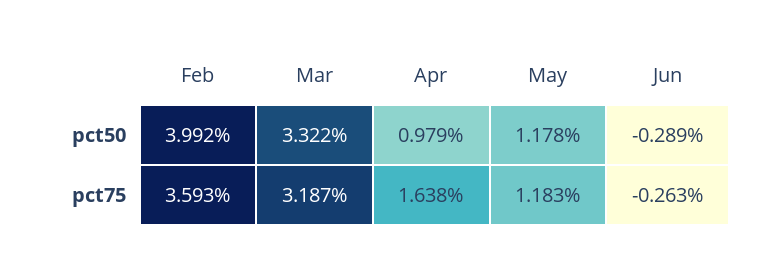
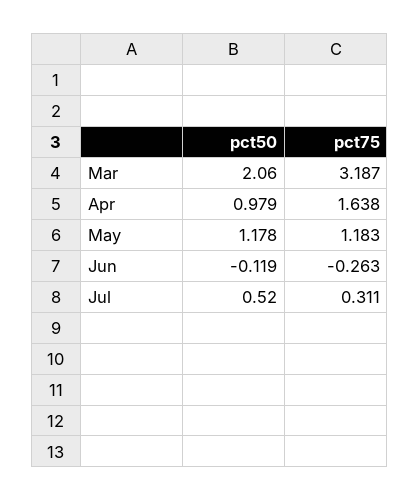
Feb, pct50: 3.992 -> none
Mar, pct50: 3.322 -> 2.06
Jun, pct50: -0.289 -> -0.119
Feb, pct75: 3.593 -> none
Jul, pct50: none -> 0.52
Jul, pct75: none -> 0.311

